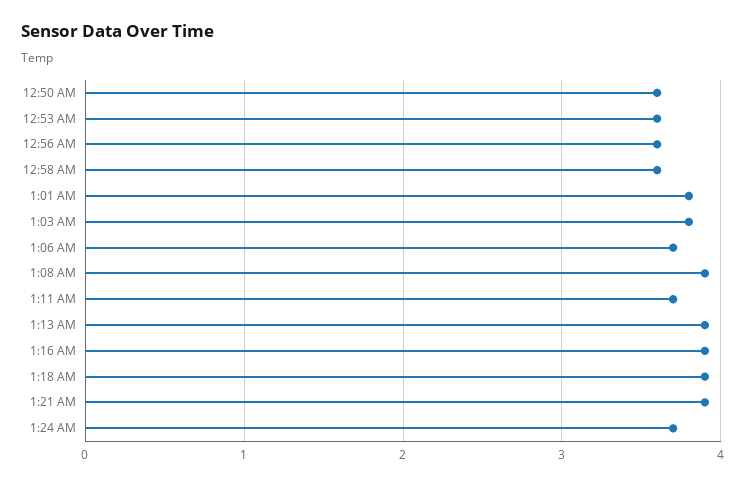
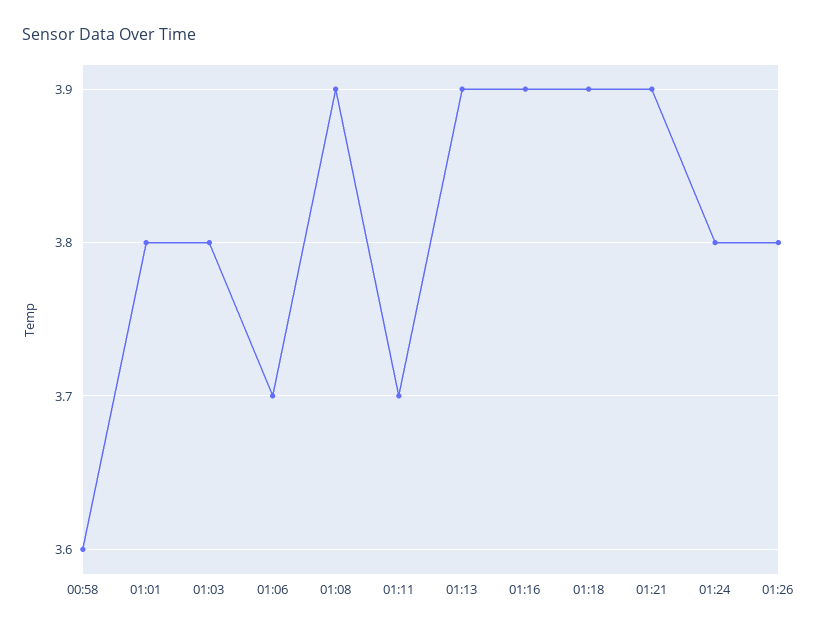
12:50 AM: 3.6 -> none
12:53 AM: 3.6 -> none
12:56 AM: 3.6 -> none
1:24 AM: 3.7 -> 3.8
01:26: none -> 3.8

